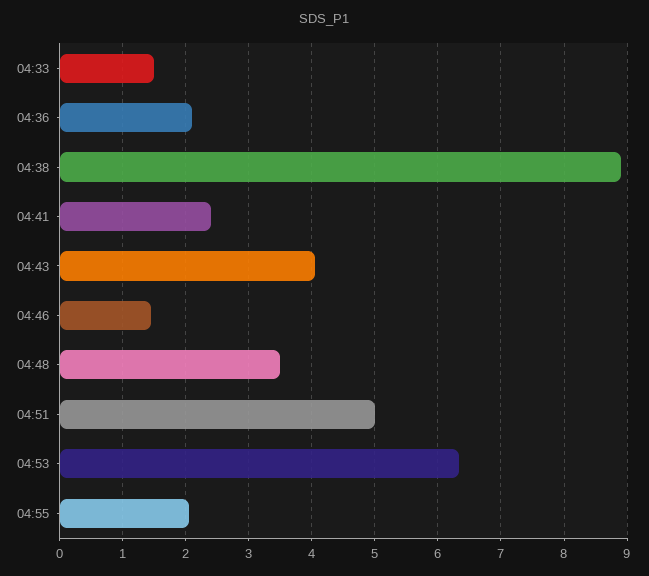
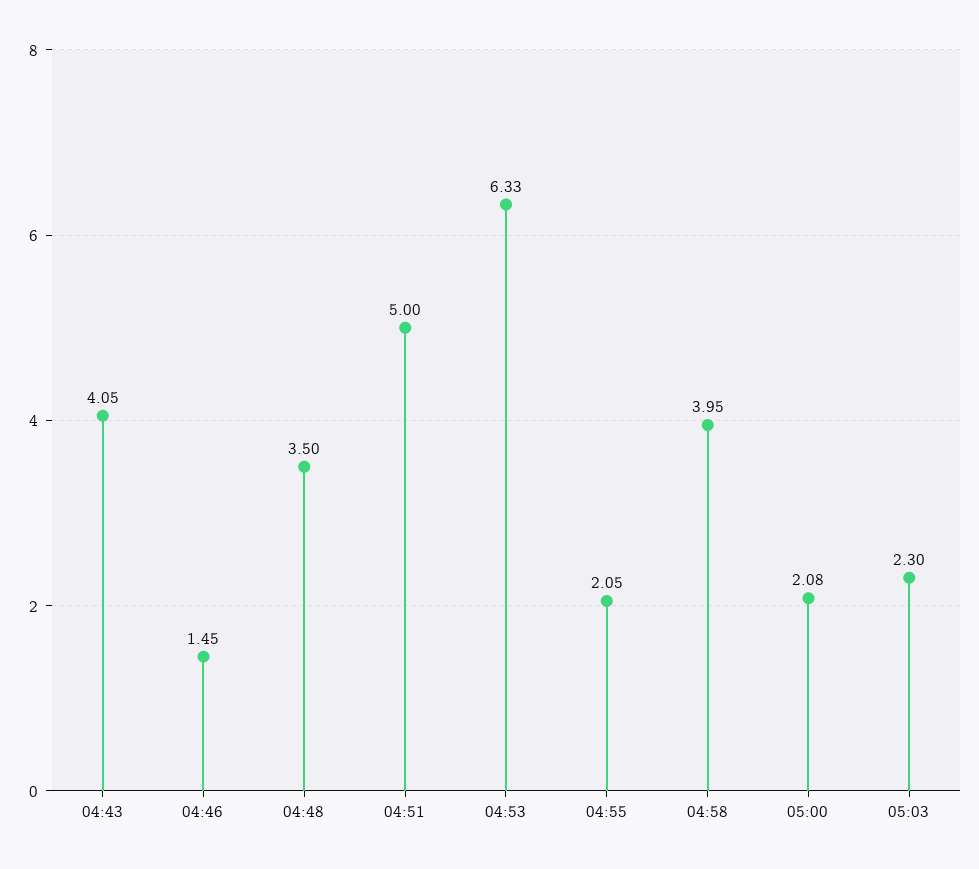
04:33: 1.5 -> none
04:36: 2.1 -> none
04:38: 8.9 -> none
04:41: 2.4 -> none
04:58: none -> 3.95
05:00: none -> 2.08
05:03: none -> 2.3

